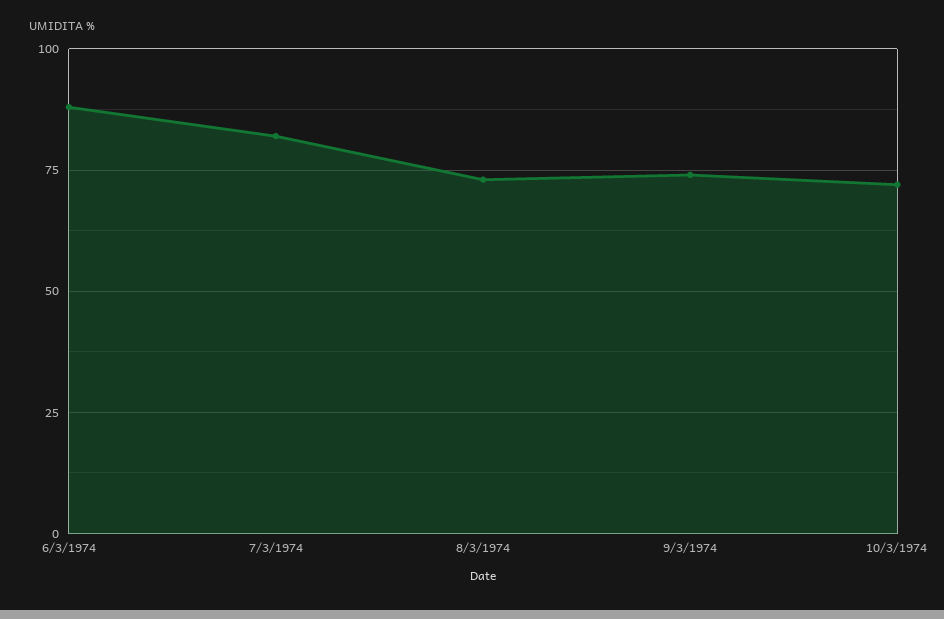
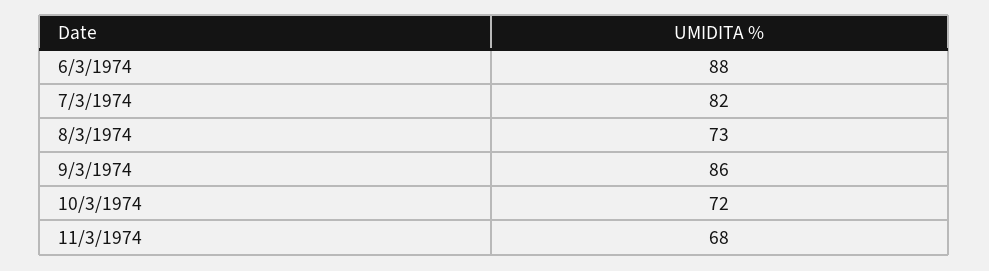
9/3/1974: 75 -> 86
11/3/1974: none -> 68

